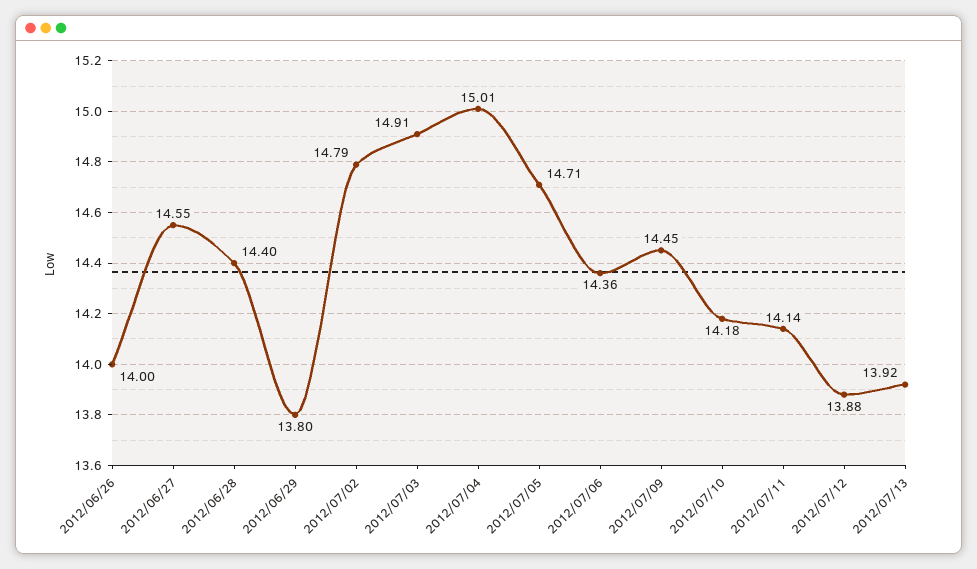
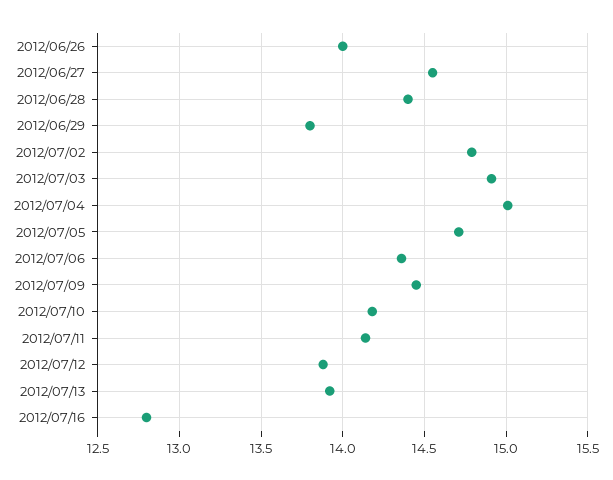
2012/07/16: none -> 12.8

